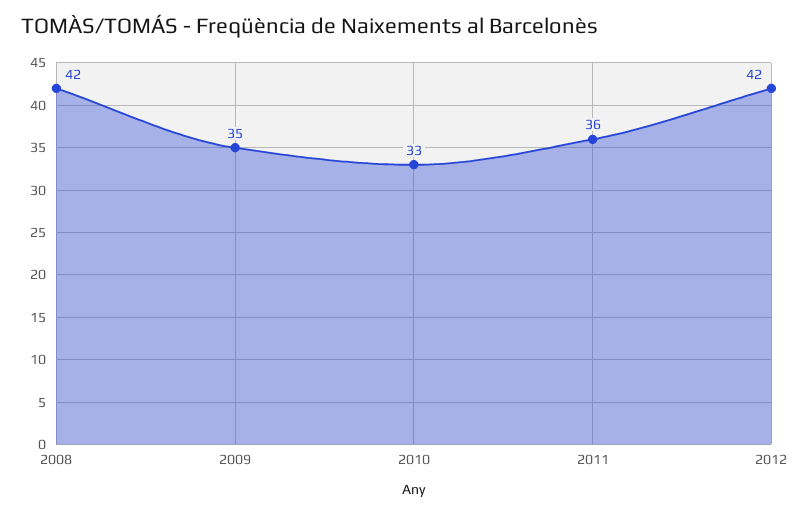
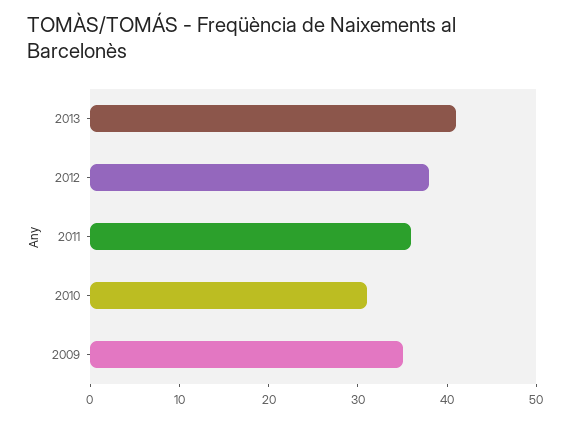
2008: 42 -> none
2010: 33 -> 31
2012: 42 -> 38
2013: none -> 41

